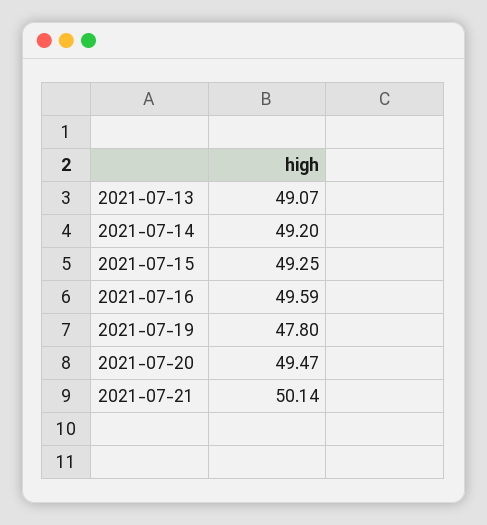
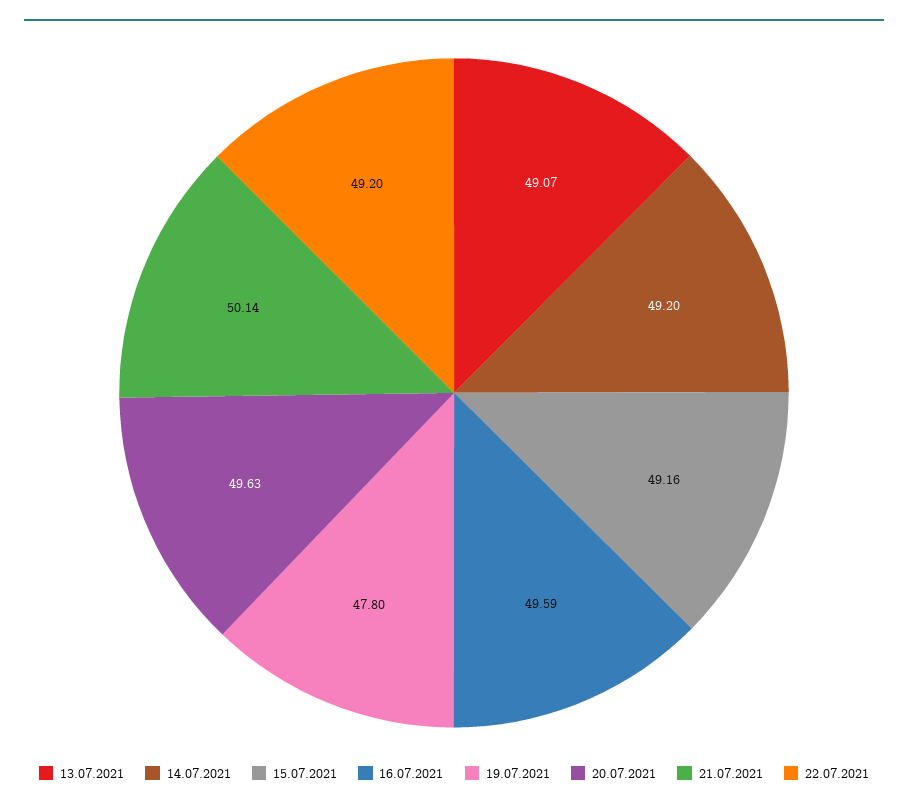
2021-07-15: 49.25 -> 49.16
2021-07-20: 49.47 -> 49.63
22.07.2021: none -> 49.2

